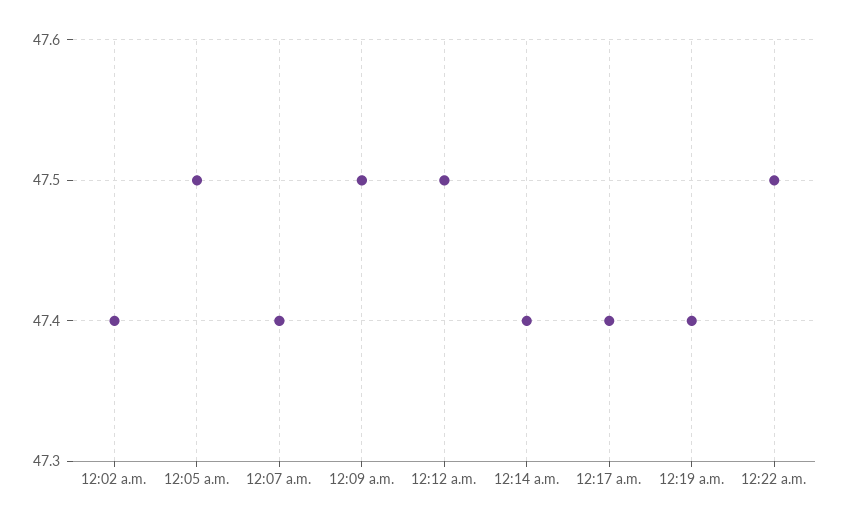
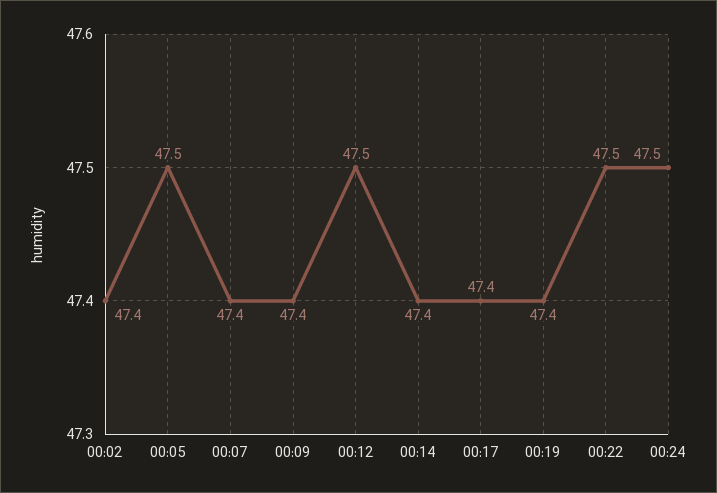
12:09 a.m.: 47.5 -> 47.4
00:24: none -> 47.5

